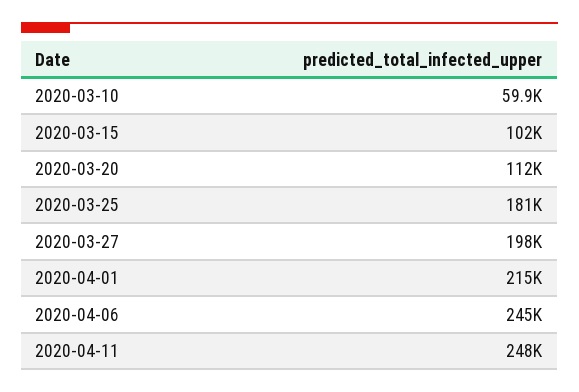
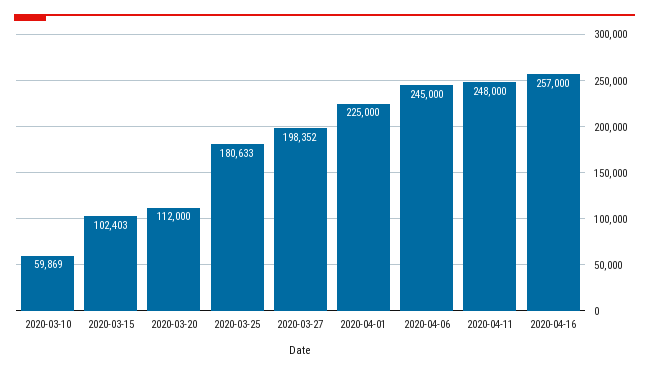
2020-04-01: 215000 -> 225000
2020-04-16: none -> 257000

